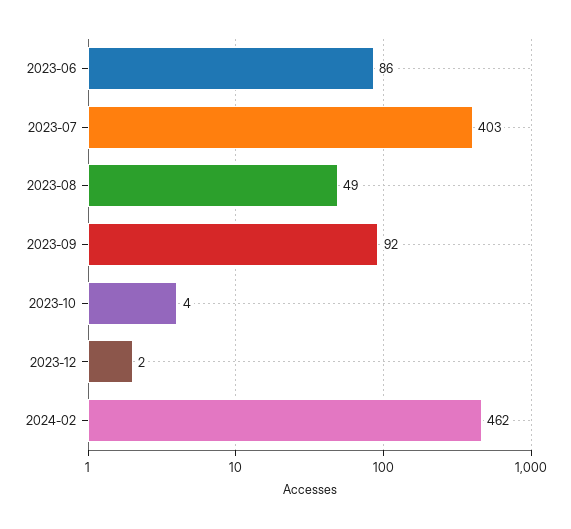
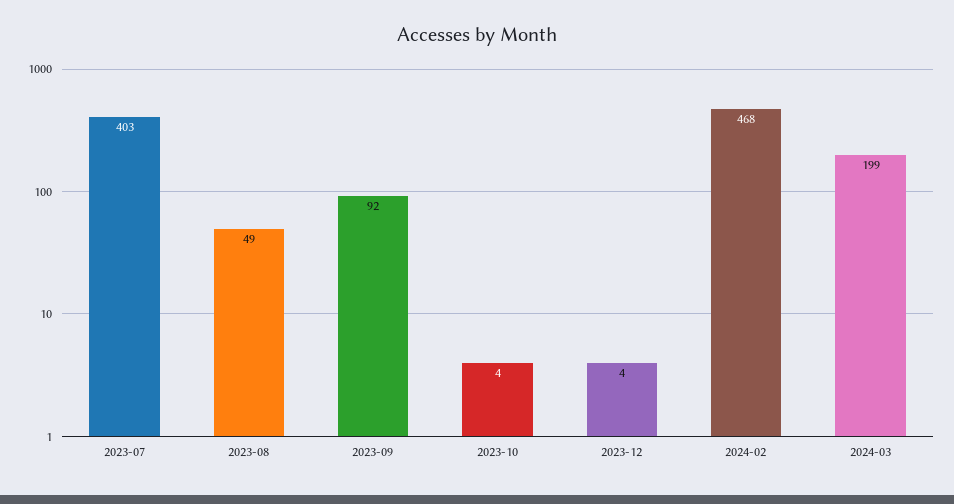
2023-06: 86 -> none
2023-12: 2 -> 4
2024-02: 462 -> 468
2024-03: none -> 199

